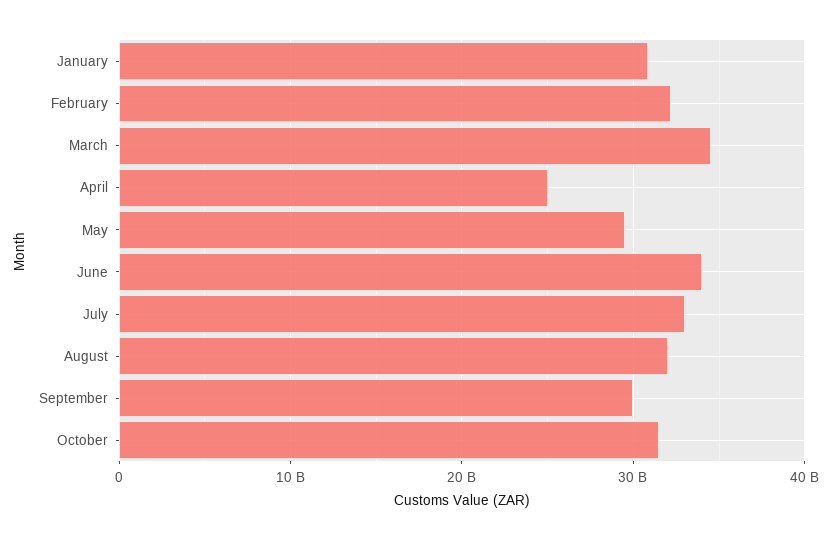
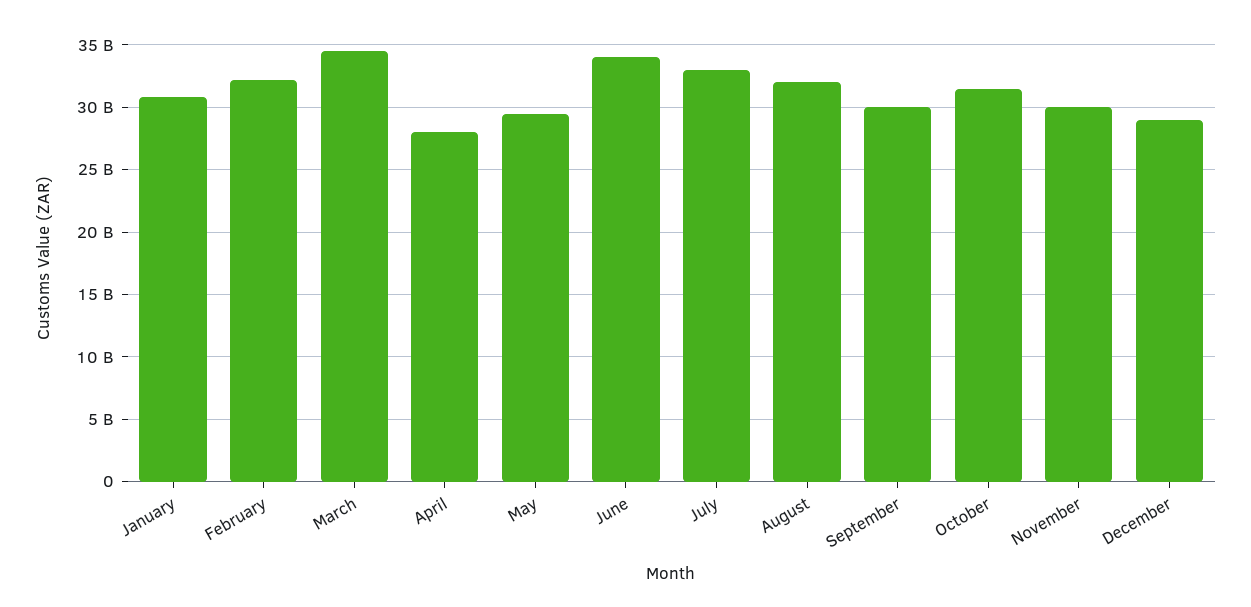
April: 25000000000 -> 28000000000
November: none -> 30000000000
December: none -> 29000000000

